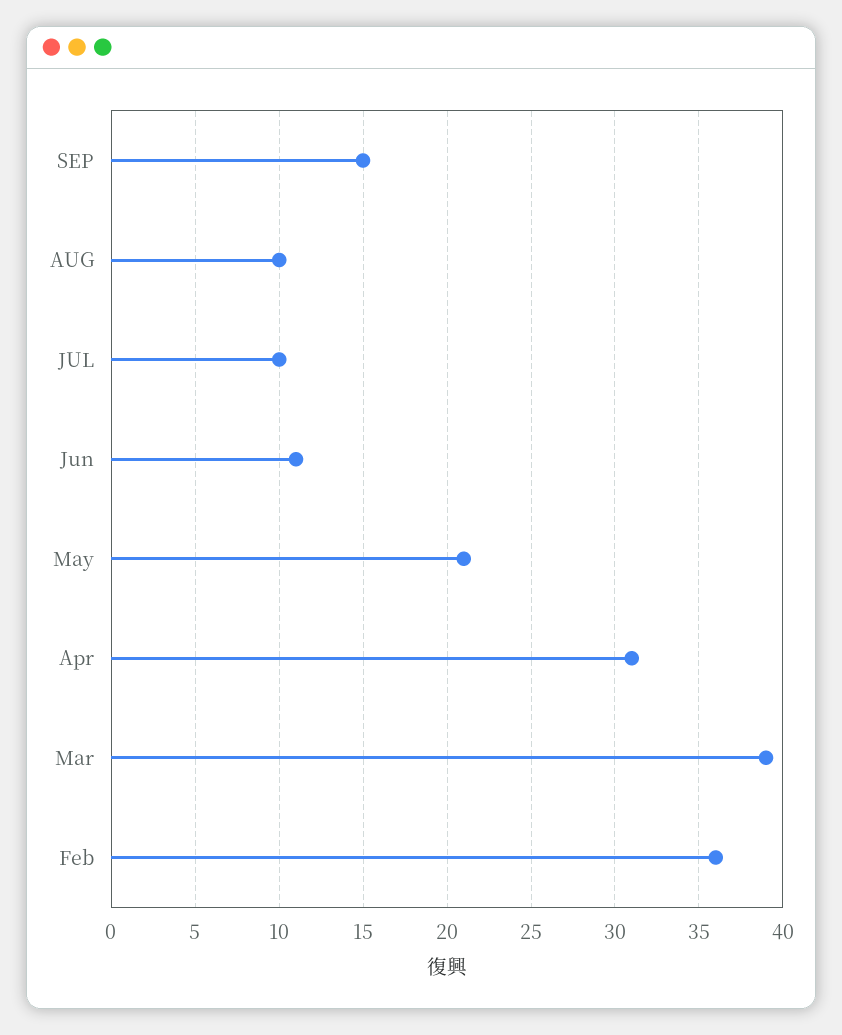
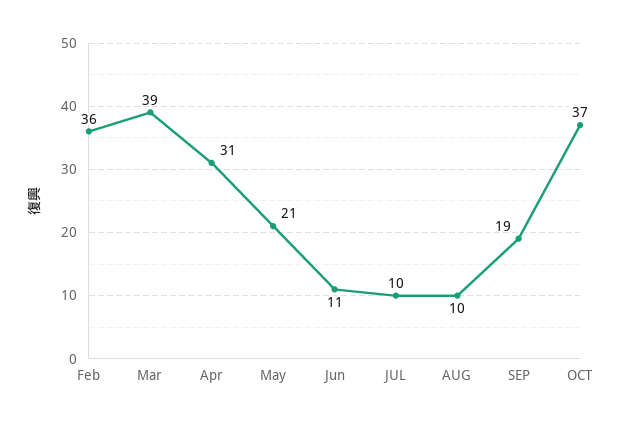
SEP: 15 -> 19
OCT: none -> 37

